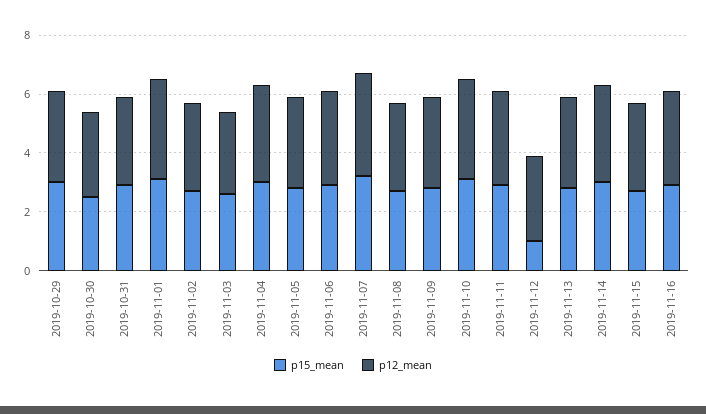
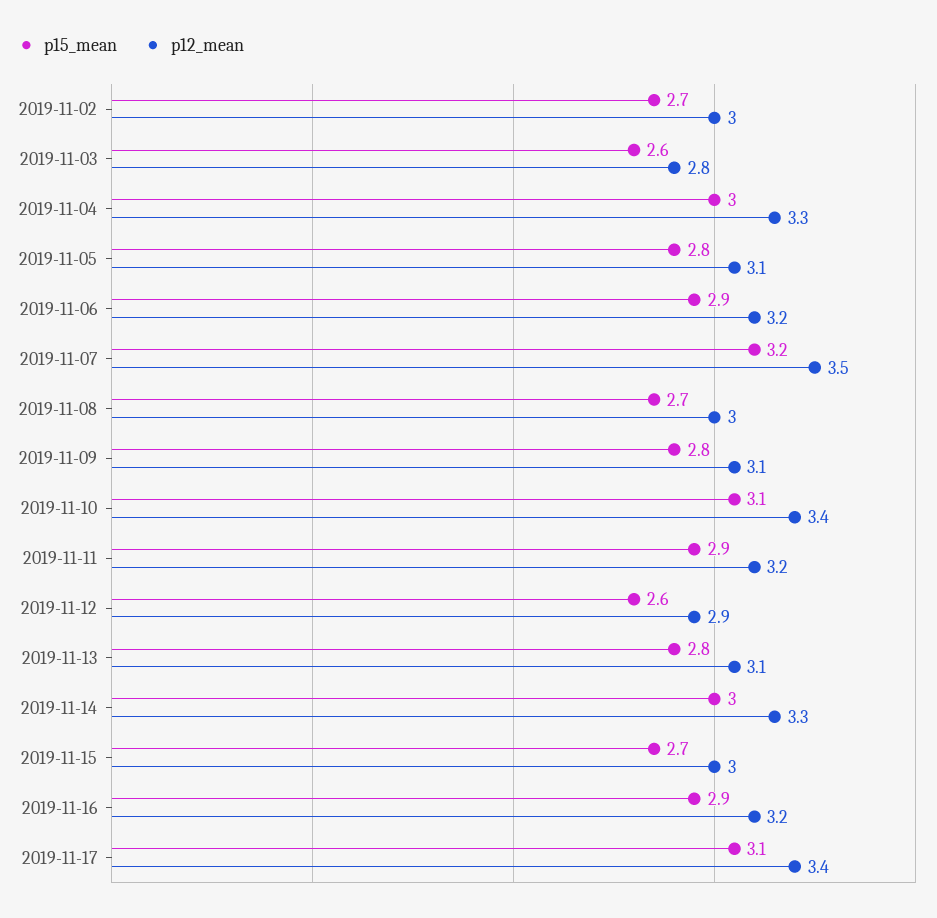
p15_mean, 2019-10-29: 3 -> none
p12_mean, 2019-10-29: 3 -> none
p15_mean, 2019-10-30: 2.5 -> none
p12_mean, 2019-10-30: 3 -> none
p15_mean, 2019-10-31: 3 -> none
p12_mean, 2019-10-31: 3 -> none
p15_mean, 2019-11-01: 3 -> none
p12_mean, 2019-11-01: 3.5 -> none
p15_mean, 2019-11-12: 1 -> 2.6
p15_mean, 2019-11-17: none -> 3.1
p12_mean, 2019-11-17: none -> 3.4

